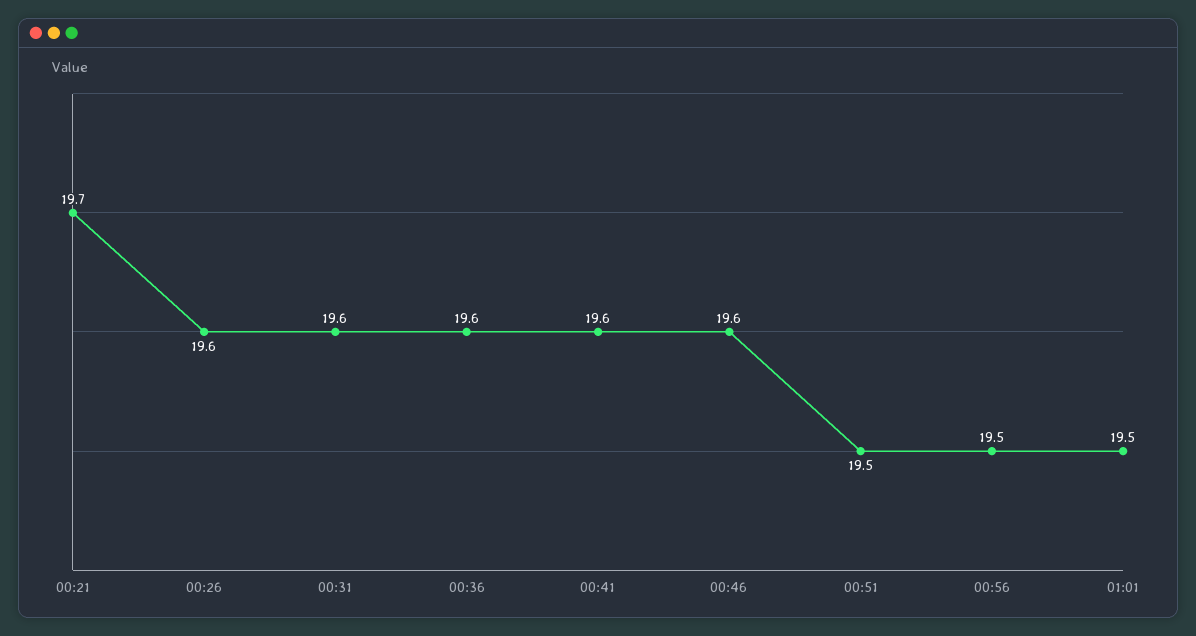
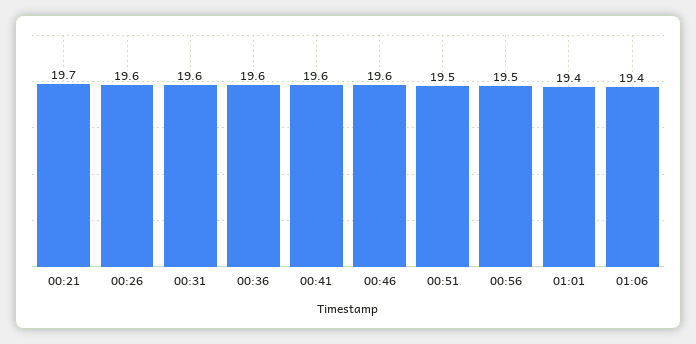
01:01: 19.5 -> 19.4
01:06: none -> 19.4

